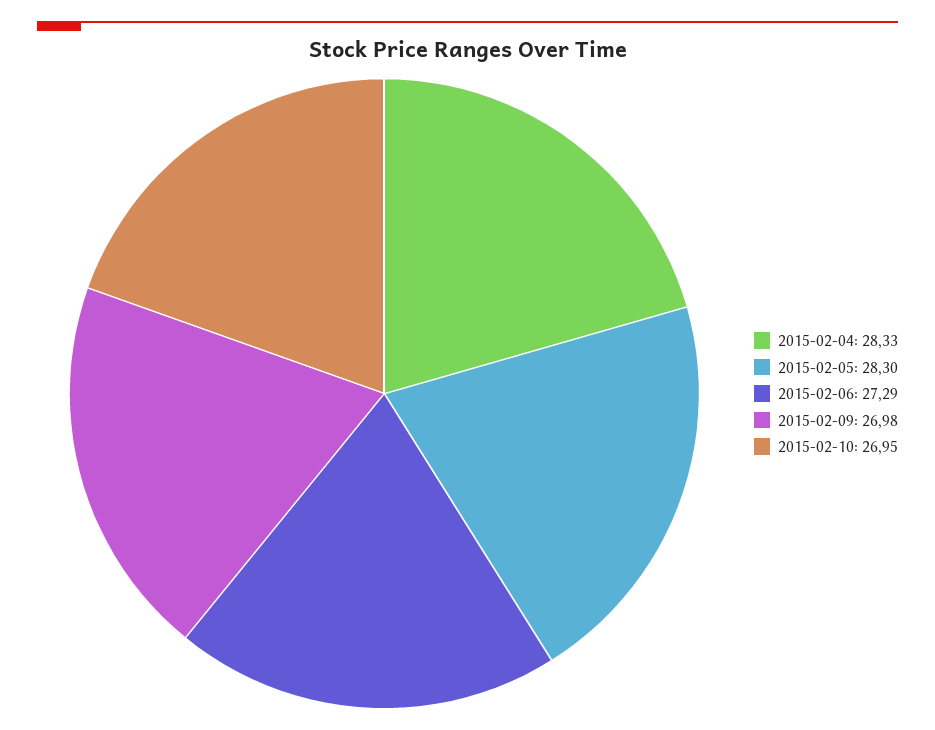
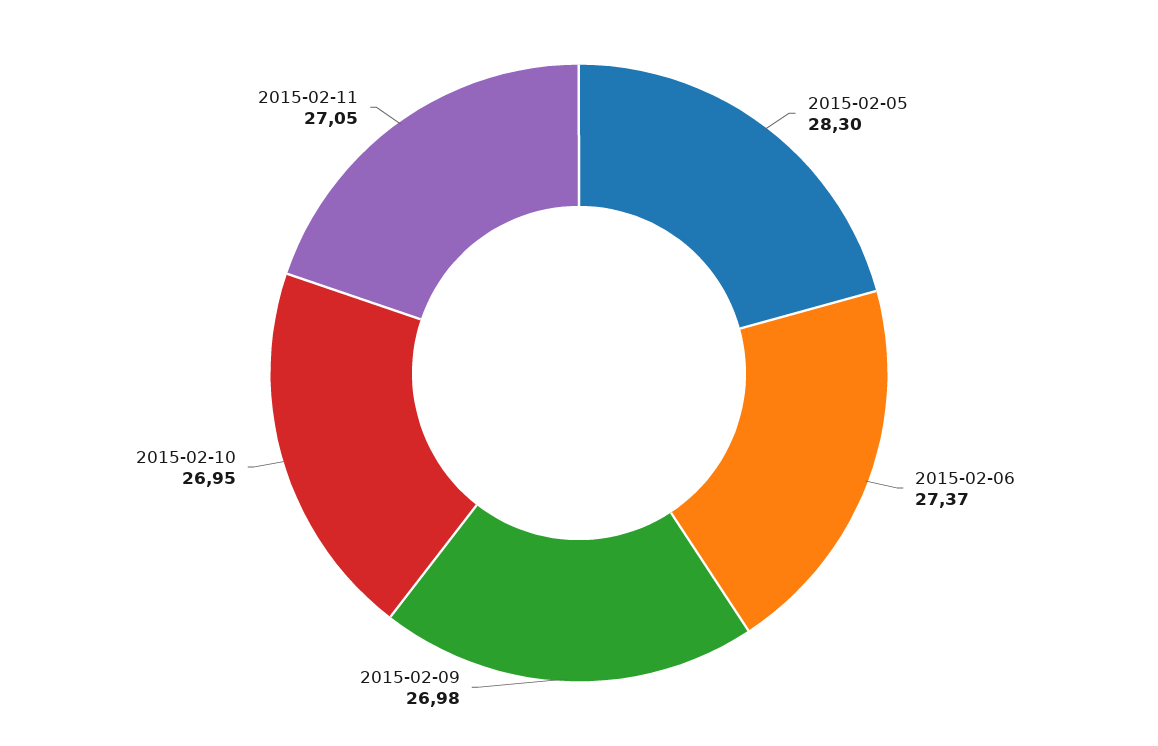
2015-02-04: 28.33 -> none
2015-02-06: 27.29 -> 27.37
2015-02-11: none -> 27.05

